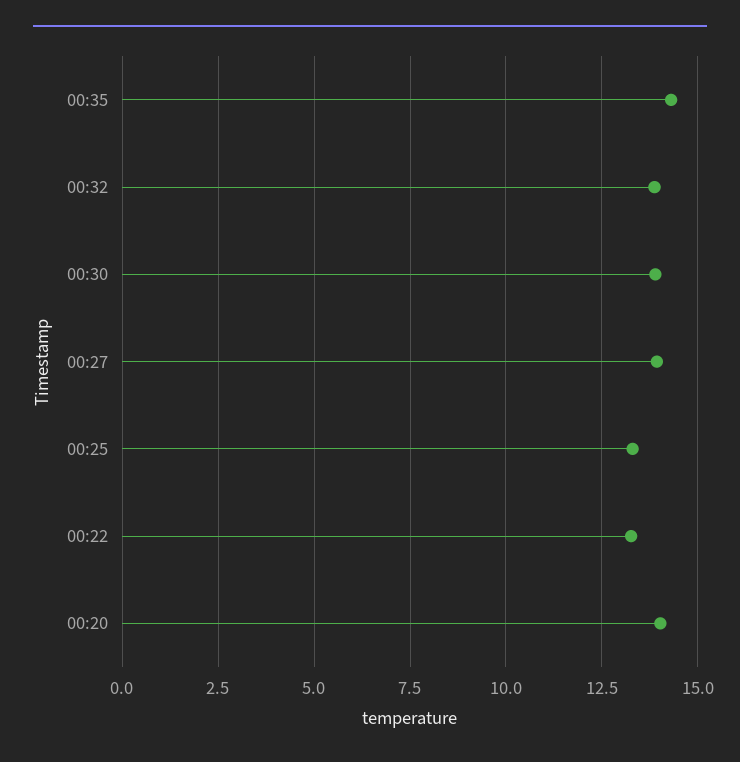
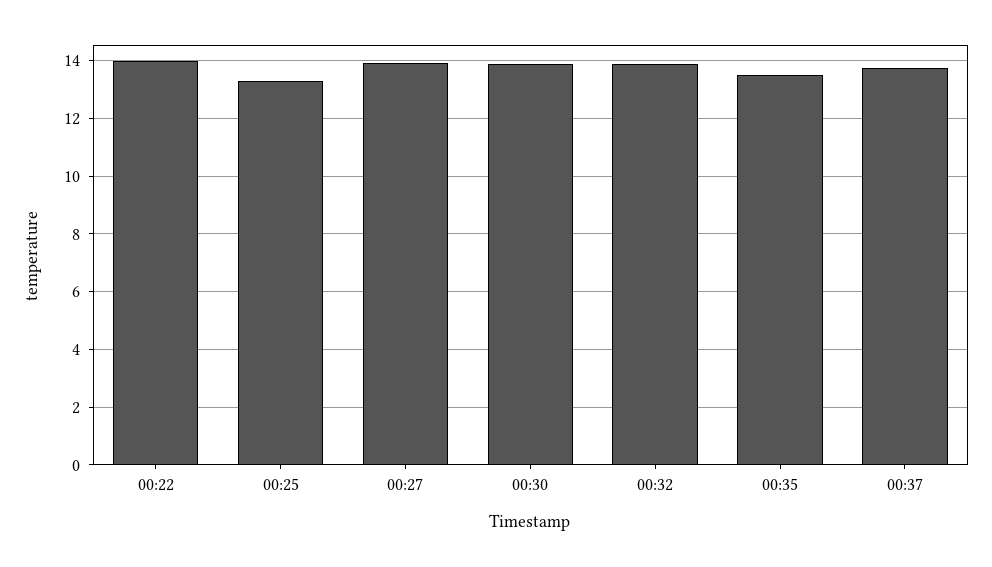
00:35: 14.25 -> 13.5
00:22: 13.25 -> 14
00:20: 14 -> none
00:37: none -> 13.75

